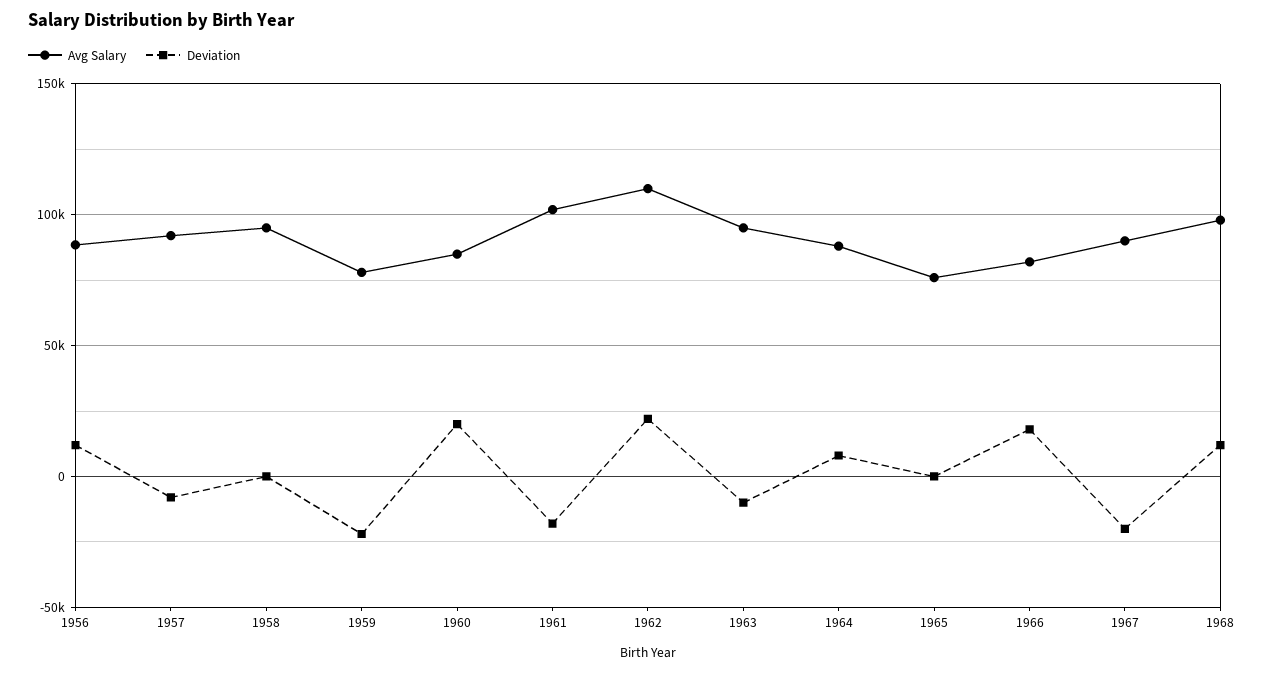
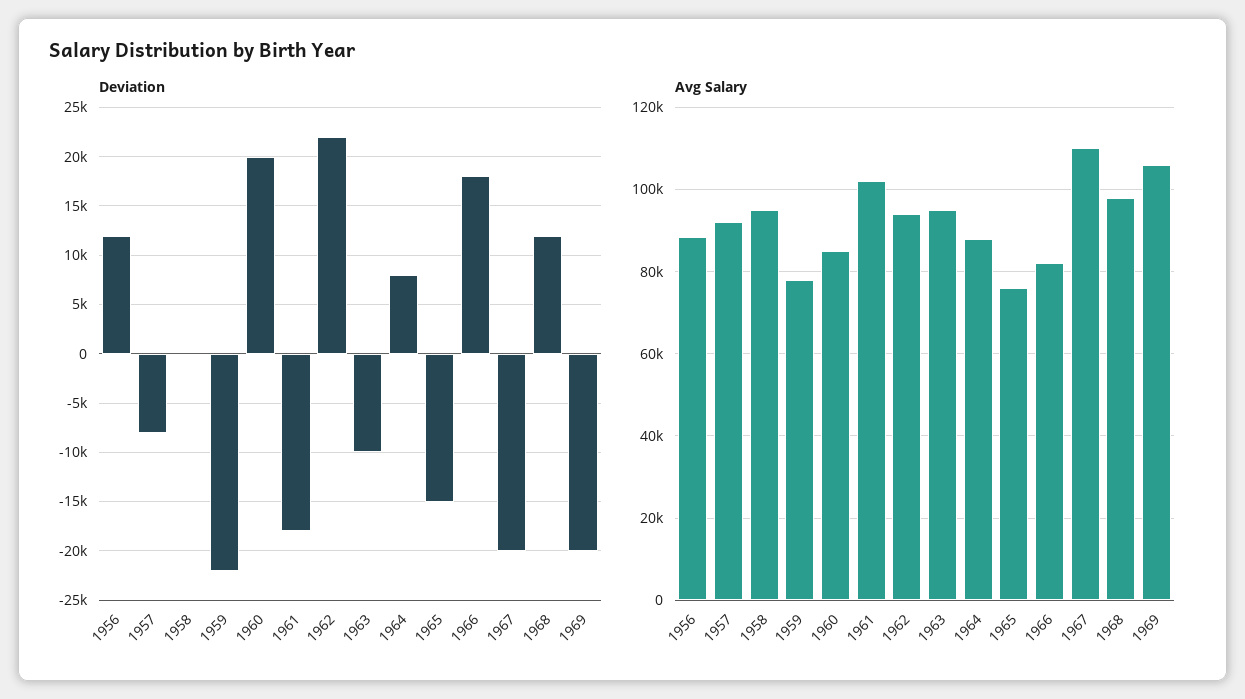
Avg Salary, 1962: 110000 -> 94000
Deviation, 1965: 0 -> -15000
Avg Salary, 1967: 90000 -> 110000
Deviation, 1969: none -> -20000
Avg Salary, 1969: none -> 106000

